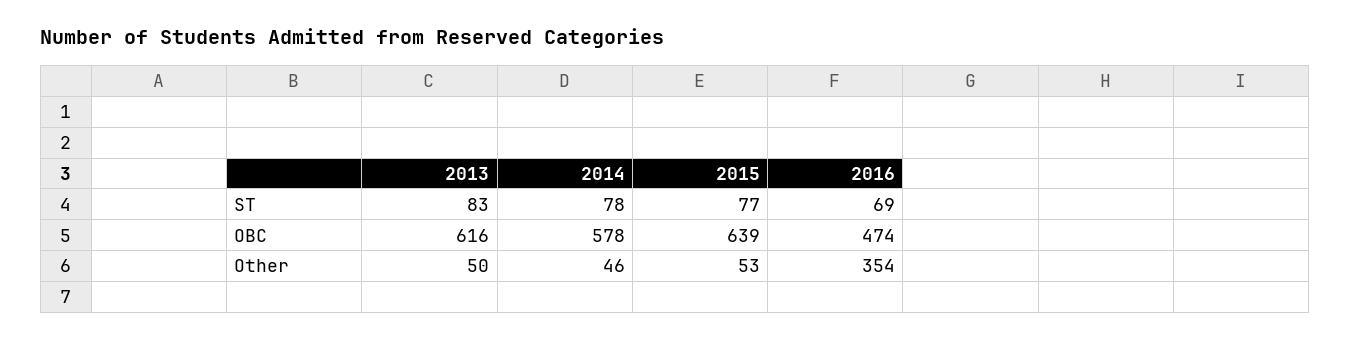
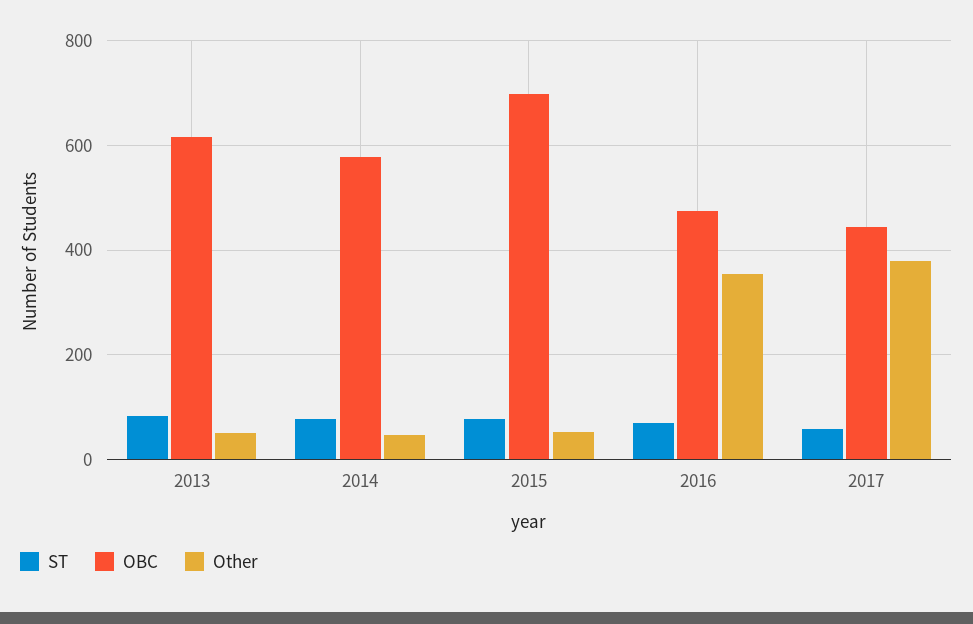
OBC, 2015: 639 -> 700
ST, 2017: none -> 60
OBC, 2017: none -> 440
Other, 2017: none -> 380

